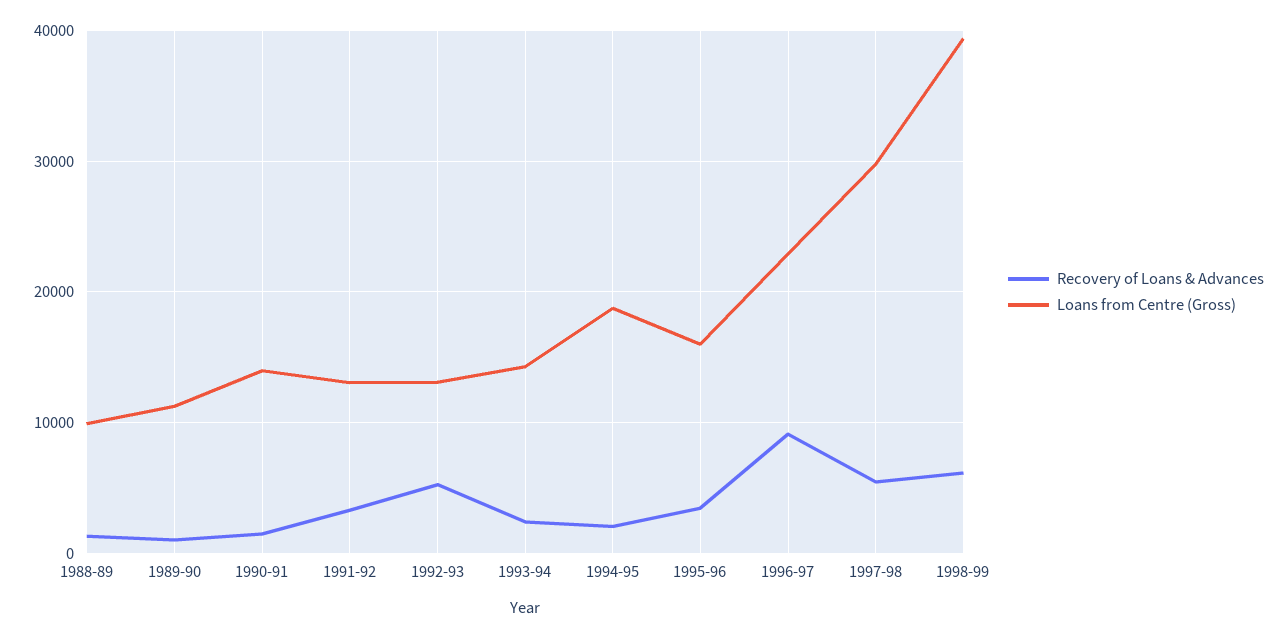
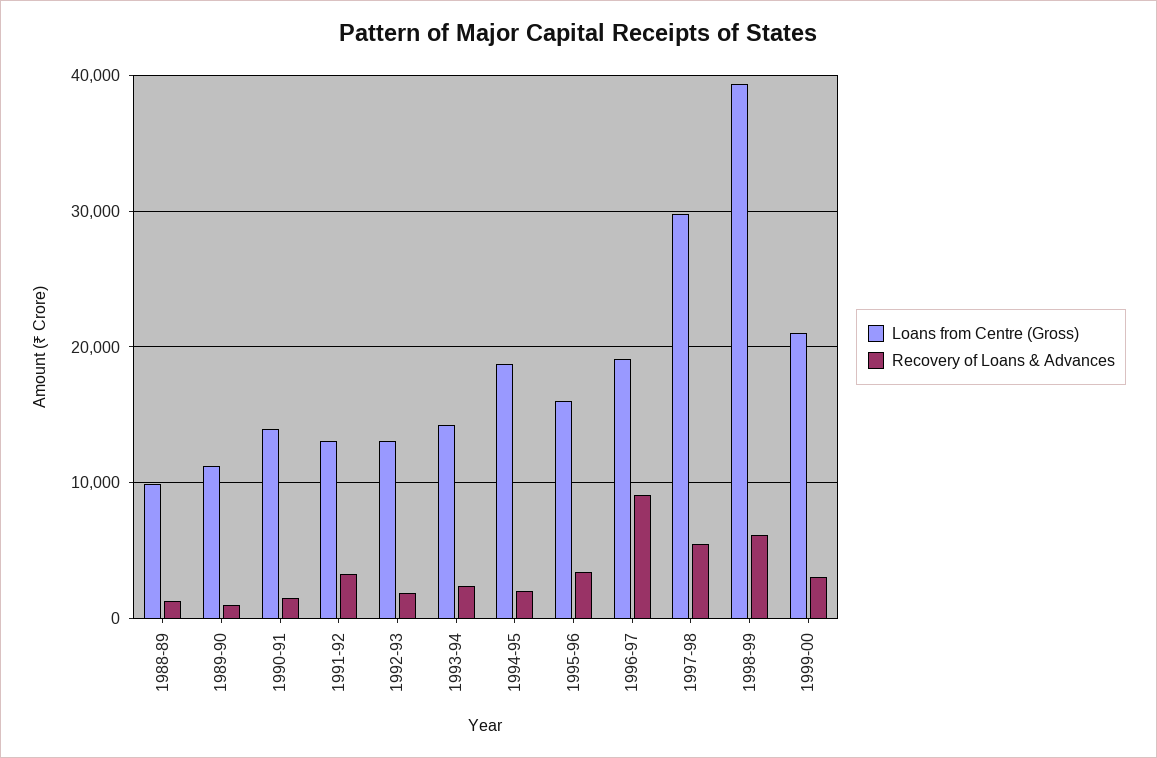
Recovery of Loans & Advances, 1992-93: 5000 -> 2000
Loans from Centre (Gross), 1996-97: 23000 -> 19000
Loans from Centre (Gross), 1999-00: none -> 21000
Recovery of Loans & Advances, 1999-00: none -> 3000

